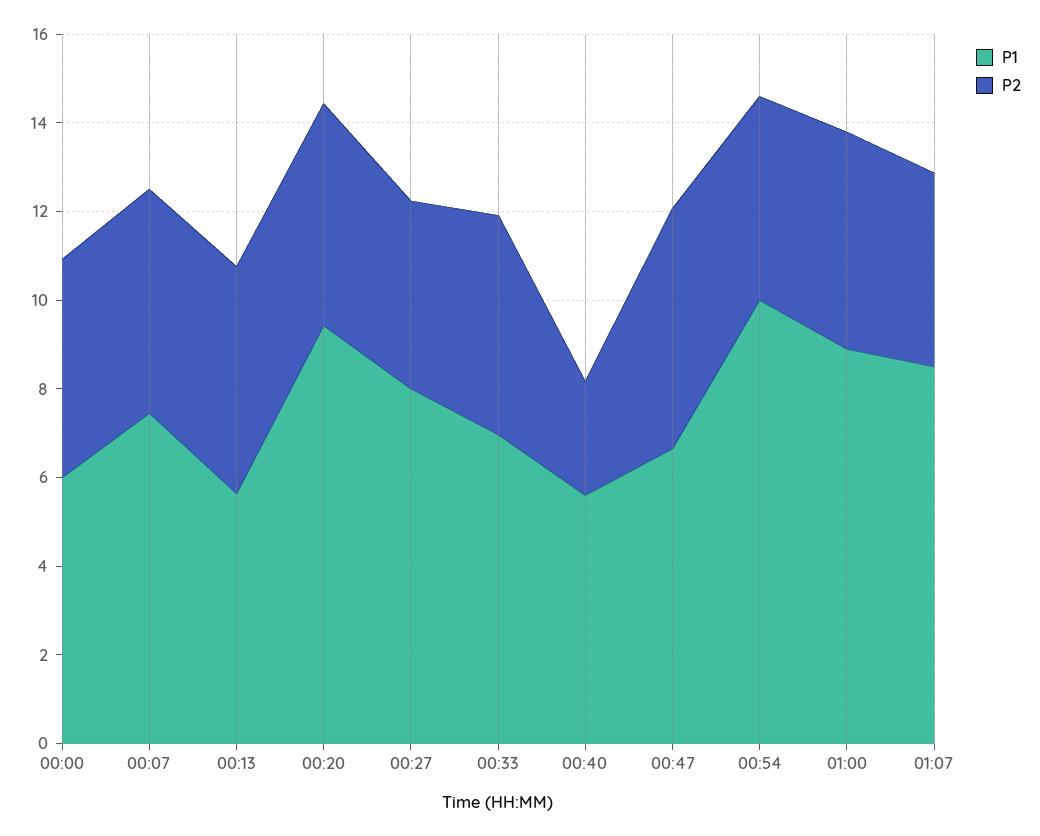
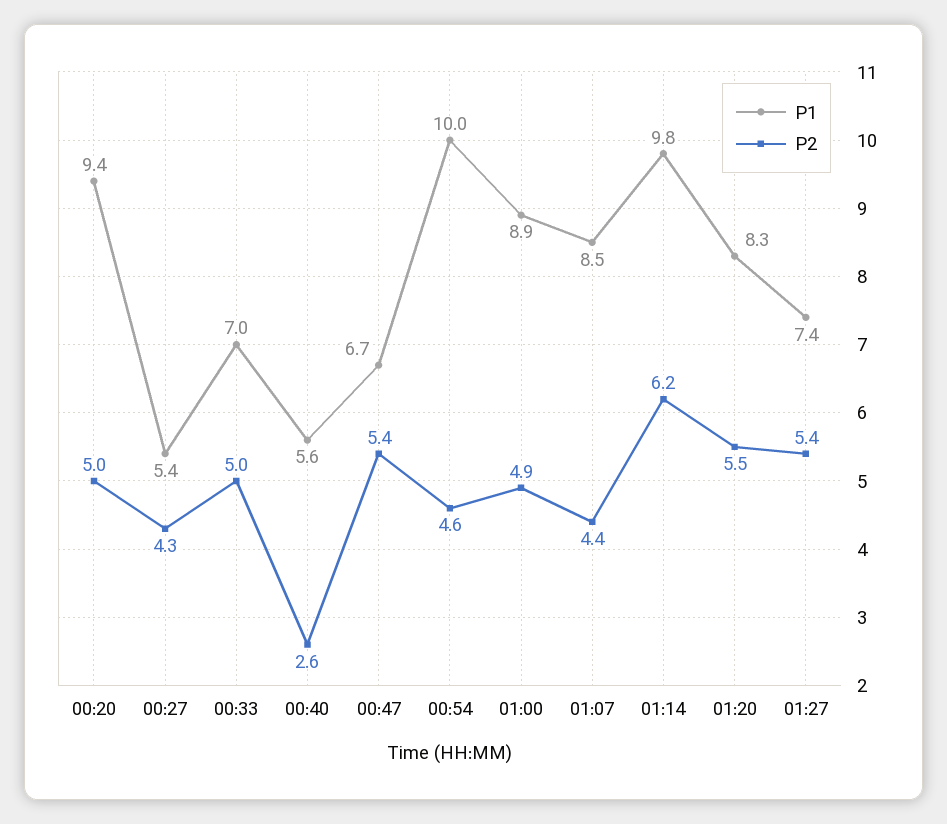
P1, 00:00: 6 -> none
P2, 00:00: 5 -> none
P1, 00:07: 7.5 -> none
P2, 00:07: 5 -> none
P1, 00:13: 5.5 -> none
P2, 00:13: 5 -> none
P1, 00:27: 8 -> 5.4
P1, 01:14: none -> 9.8
P2, 01:14: none -> 6.2
P1, 01:20: none -> 8.3
P2, 01:20: none -> 5.5
P1, 01:27: none -> 7.4
P2, 01:27: none -> 5.4

